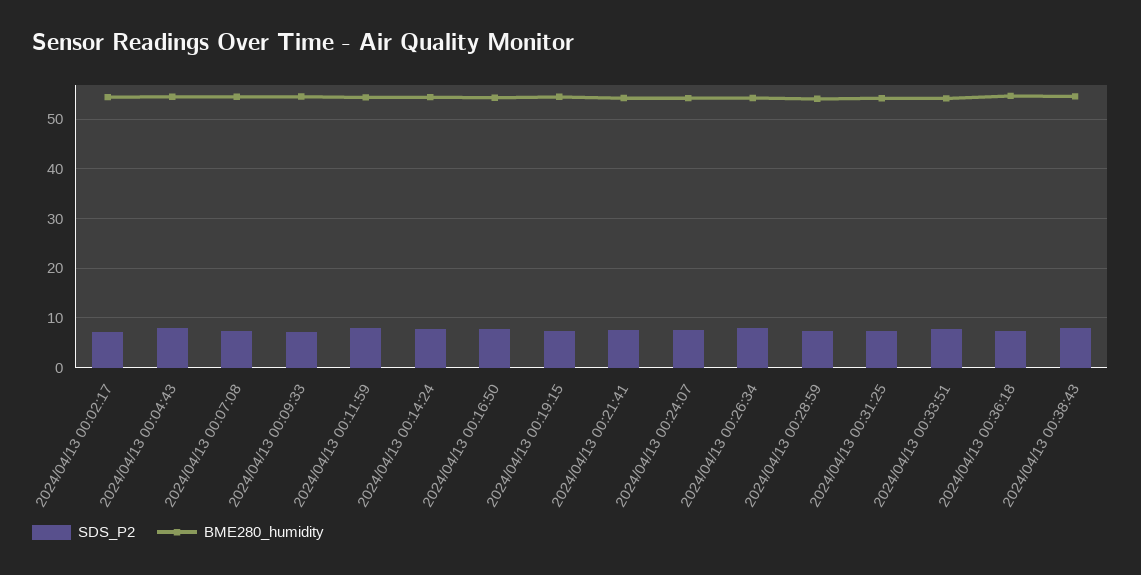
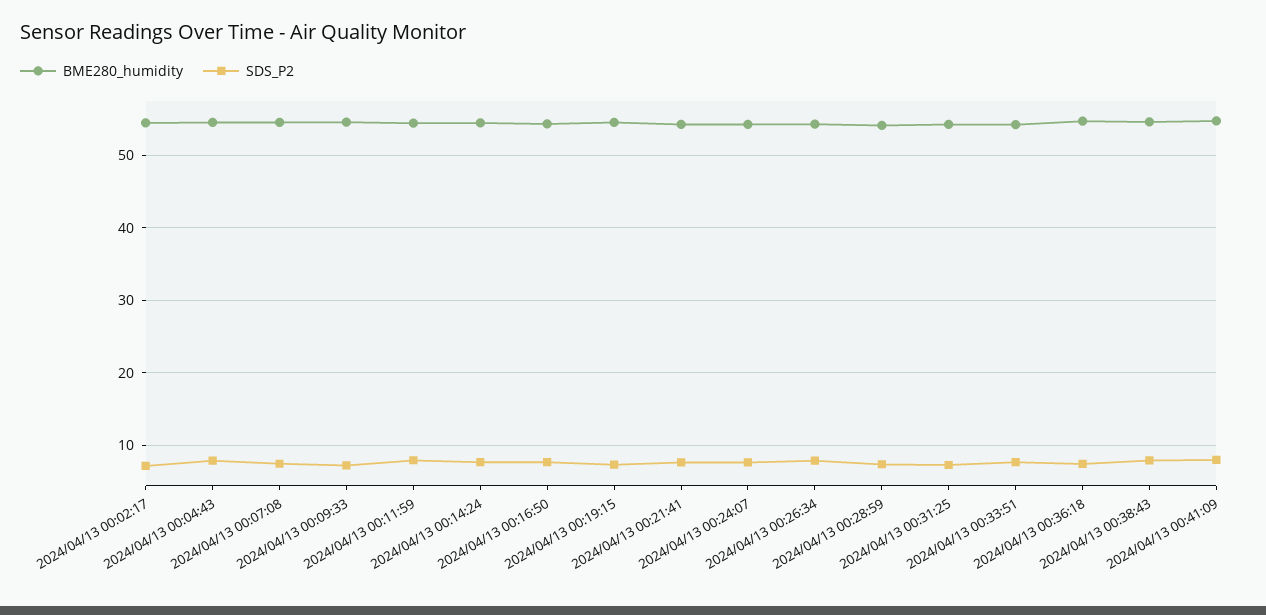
BME280_humidity, 2024/04/13 00:41:09: none -> 55
SDS_P2, 2024/04/13 00:41:09: none -> 8

